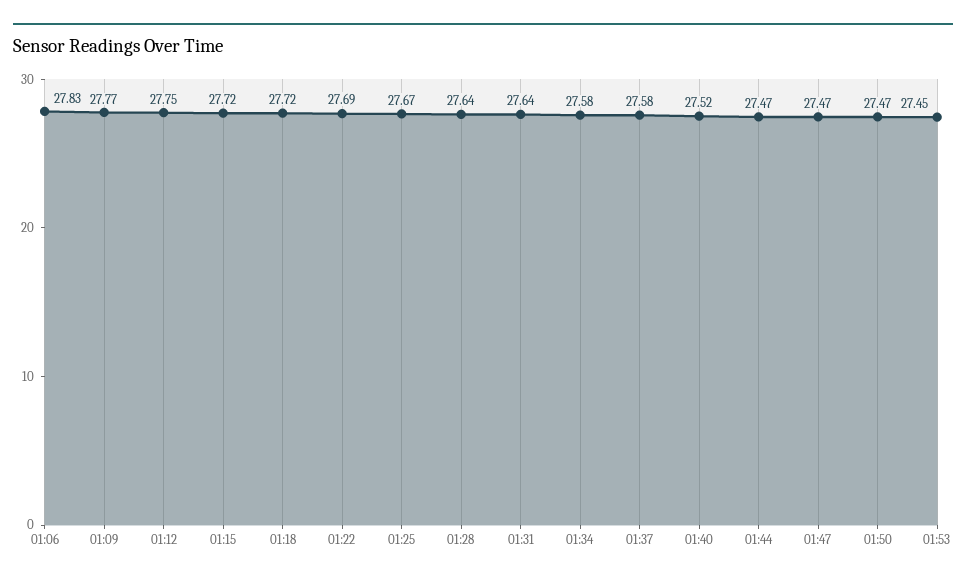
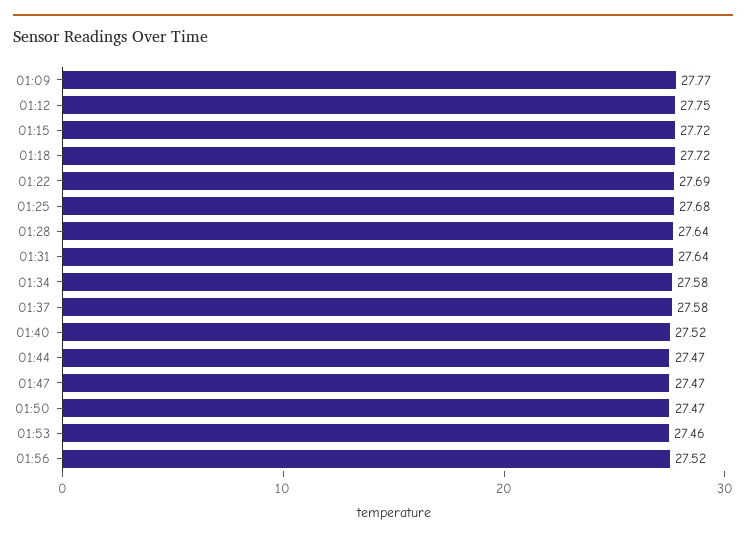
01:06: 27.83 -> none
01:25: 27.67 -> 27.68
01:53: 27.45 -> 27.46
01:56: none -> 27.52

